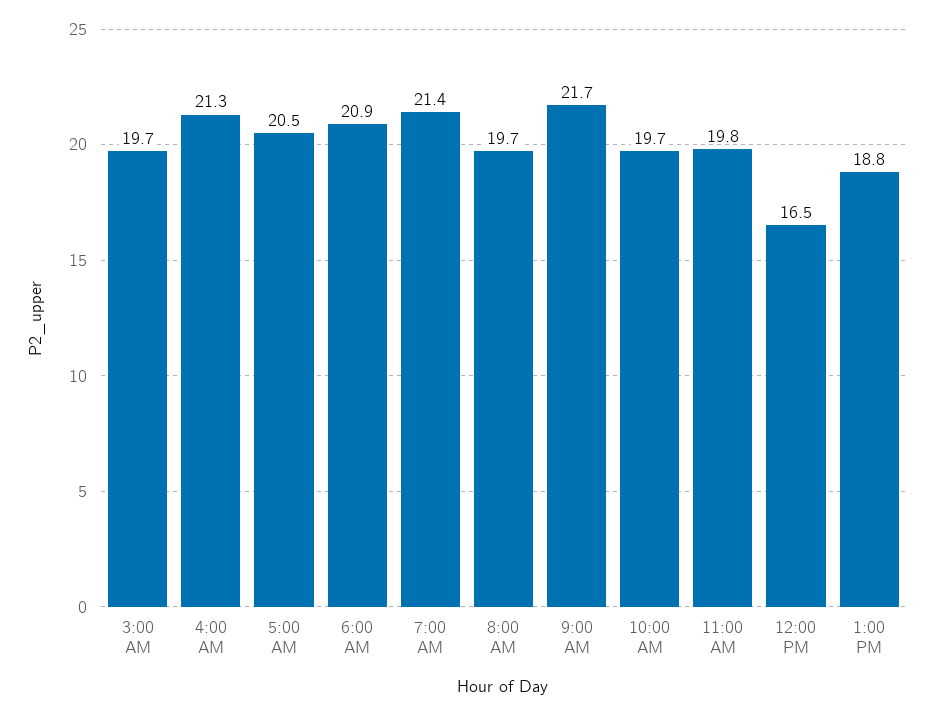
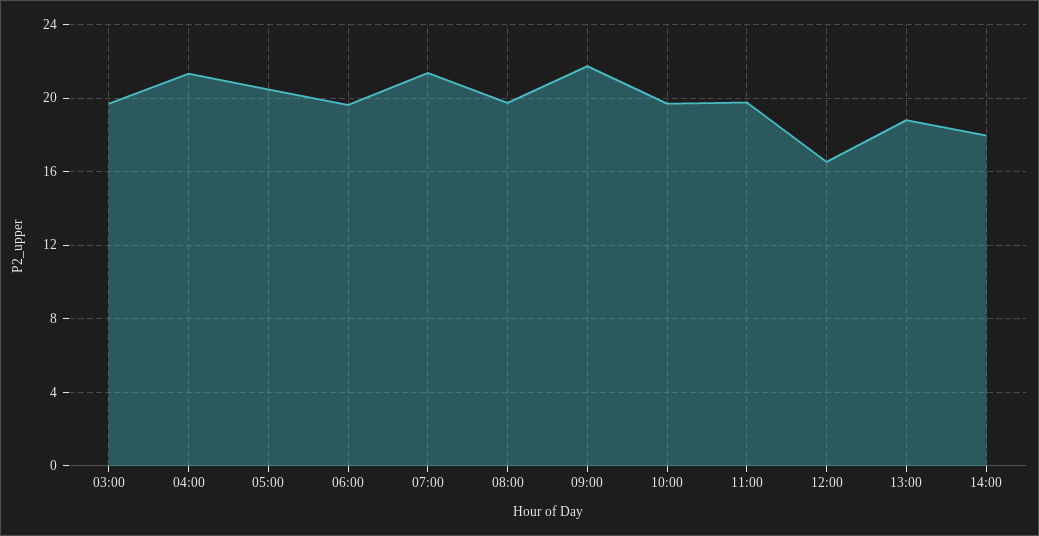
6:00 AM: 20.9 -> 19.5
14:00: none -> 18

